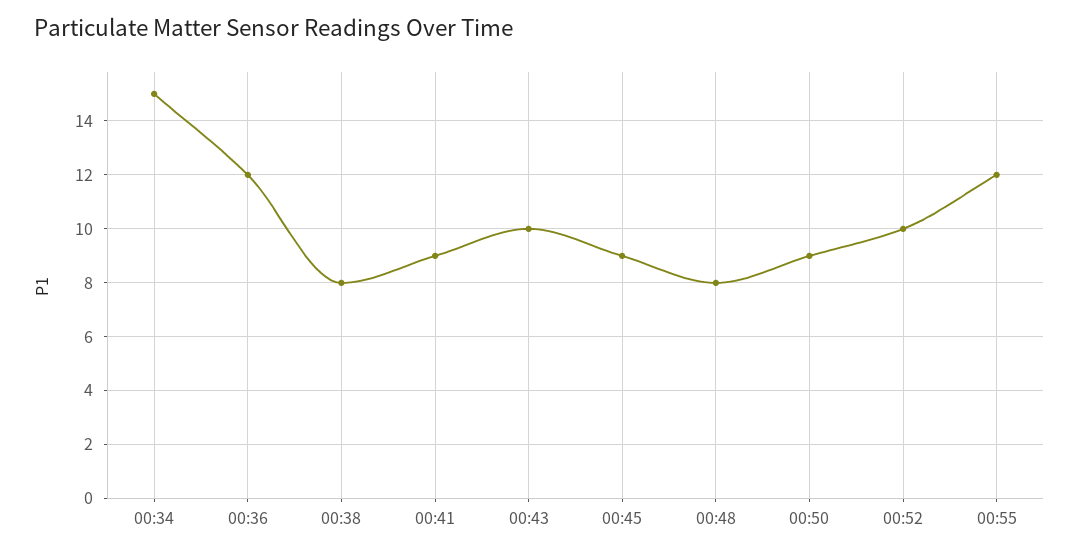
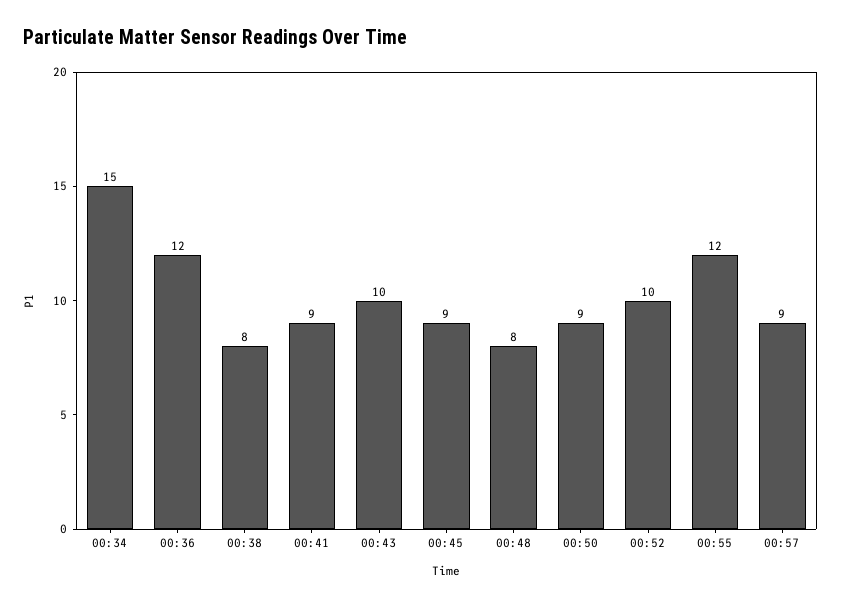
00:57: none -> 9

